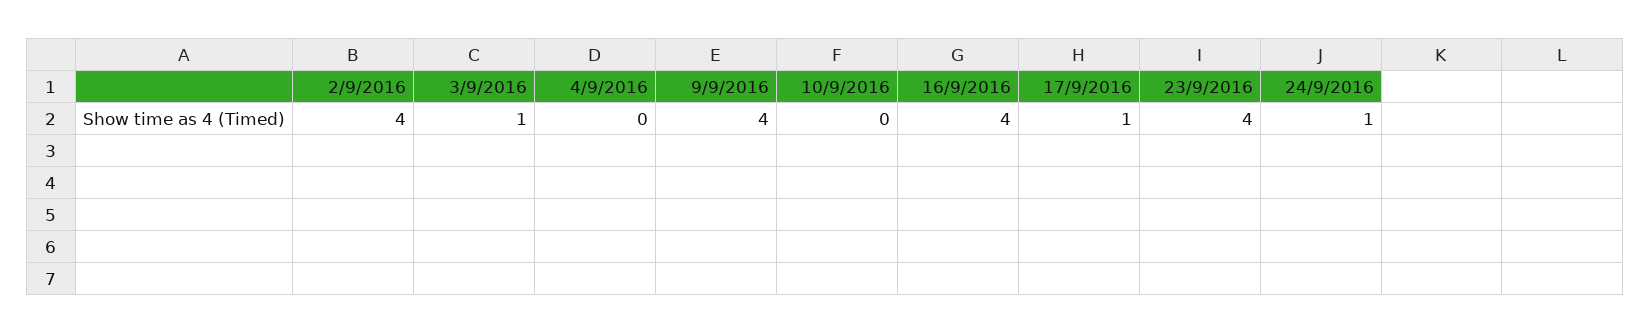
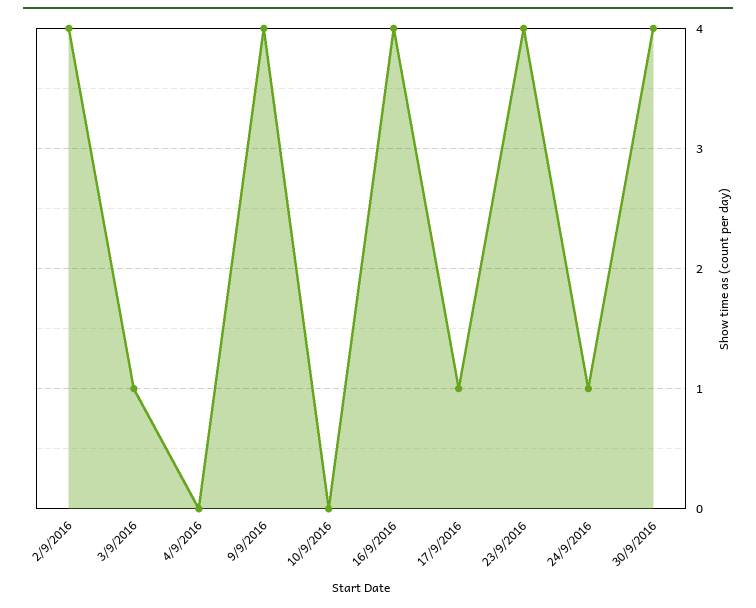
30/9/2016: none -> 4

